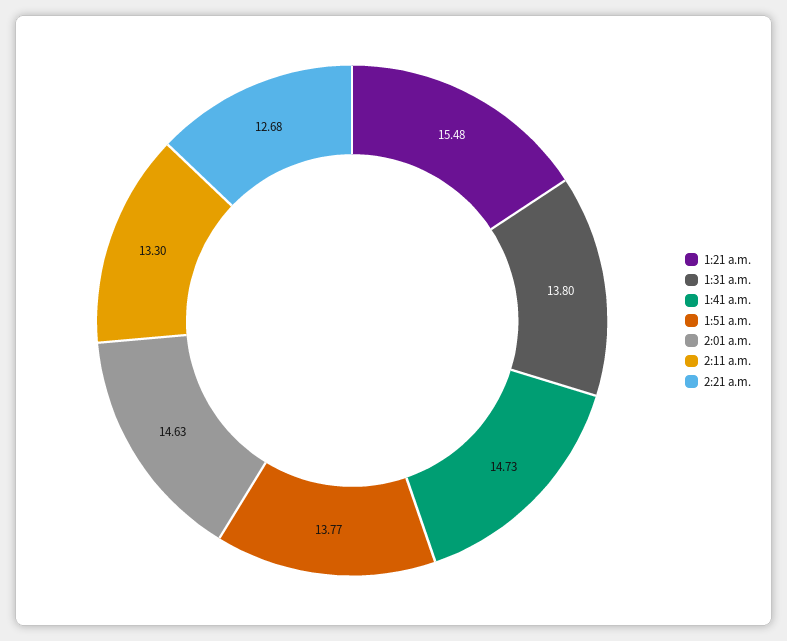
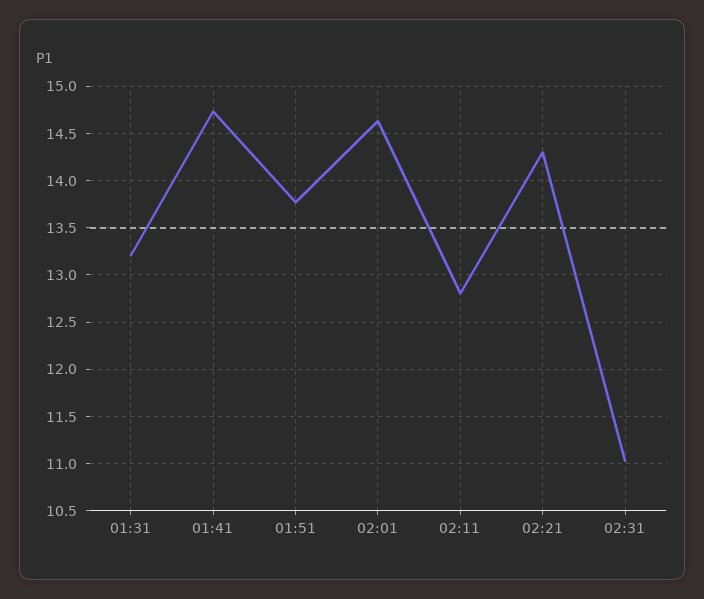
1:21 a.m.: 15.48 -> none
1:31 a.m.: 13.8 -> 13.2
2:11 a.m.: 13.3 -> 12.8
2:21 a.m.: 12.68 -> 14.3
02:31: none -> 11

